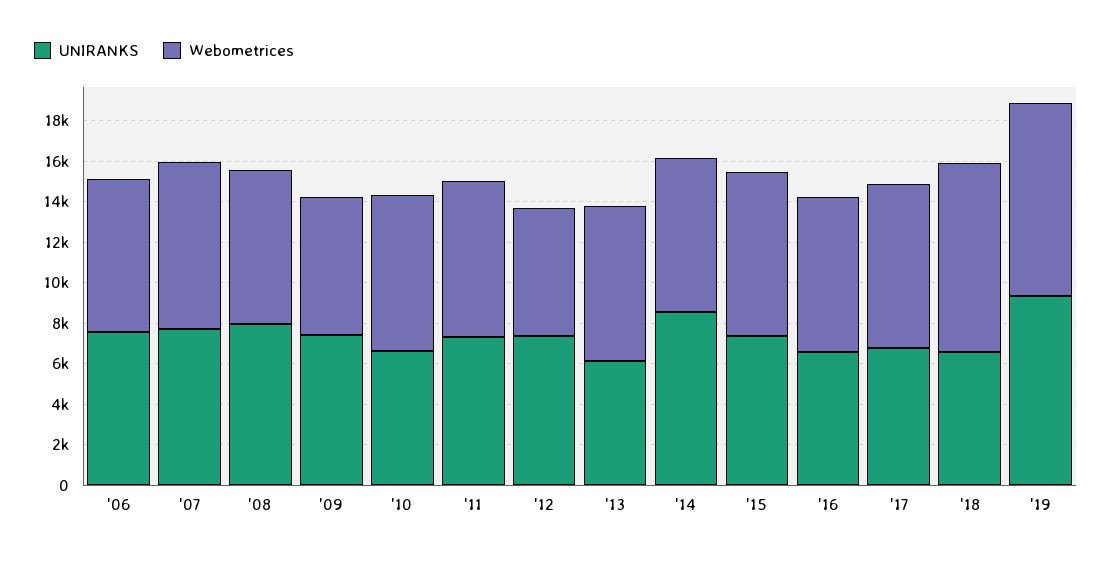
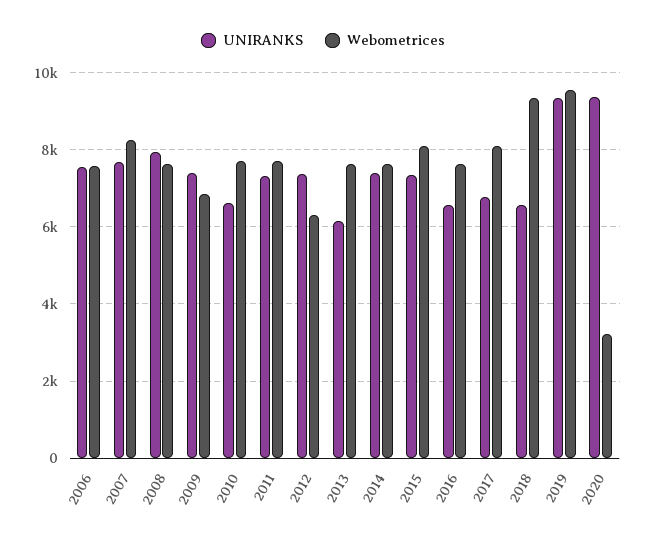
UNIRANKS, '14: 8500 -> 7400
UNIRANKS, 2020: none -> 9400
Webometrices, 2020: none -> 3200

